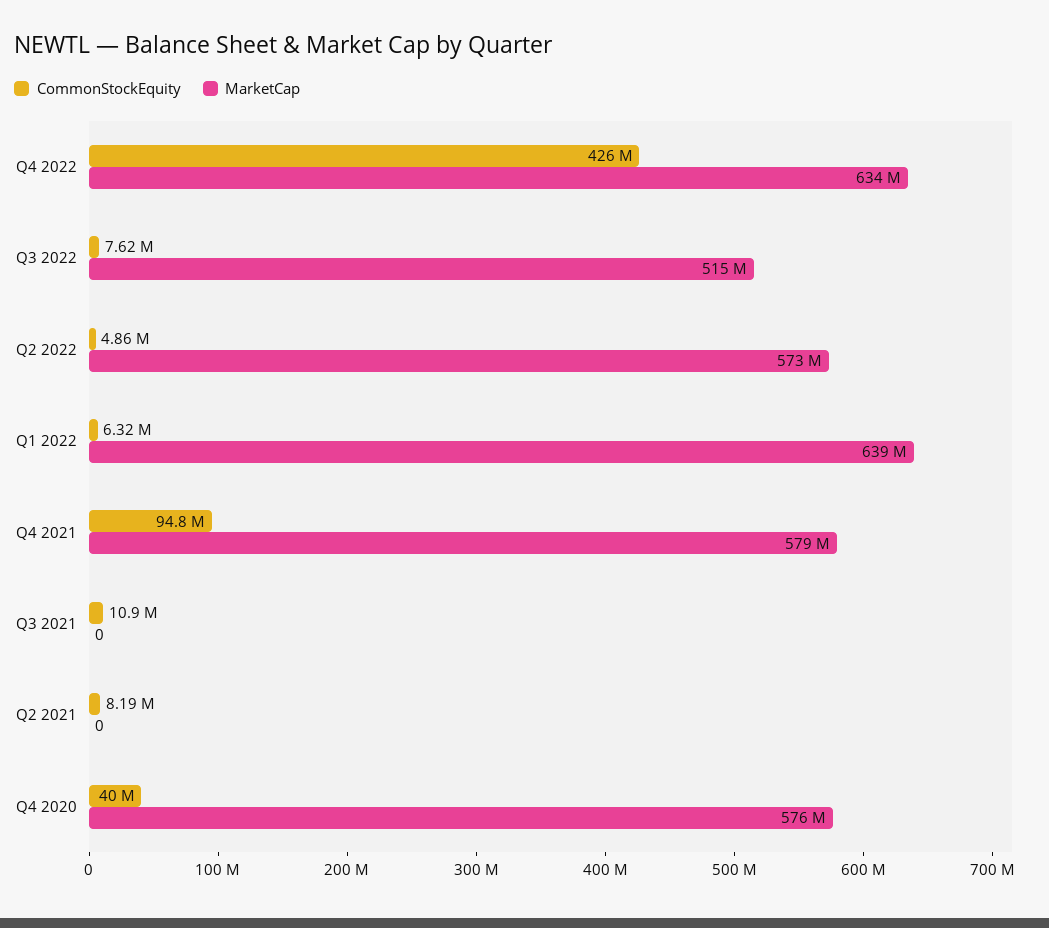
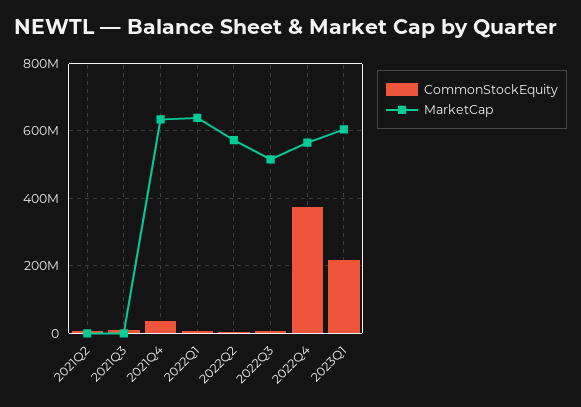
CommonStockEquity, Q4 2022: 426000000 -> 380000000
MarketCap, Q4 2022: 634000000 -> 560000000
CommonStockEquity, Q4 2021: 94800000 -> 40000000
MarketCap, Q4 2021: 579000000 -> 640000000
CommonStockEquity, Q4 2020: 40000000 -> none
MarketCap, Q4 2020: 576000000 -> none
CommonStockEquity, 2023Q1: none -> 220000000
MarketCap, 2023Q1: none -> 600000000

